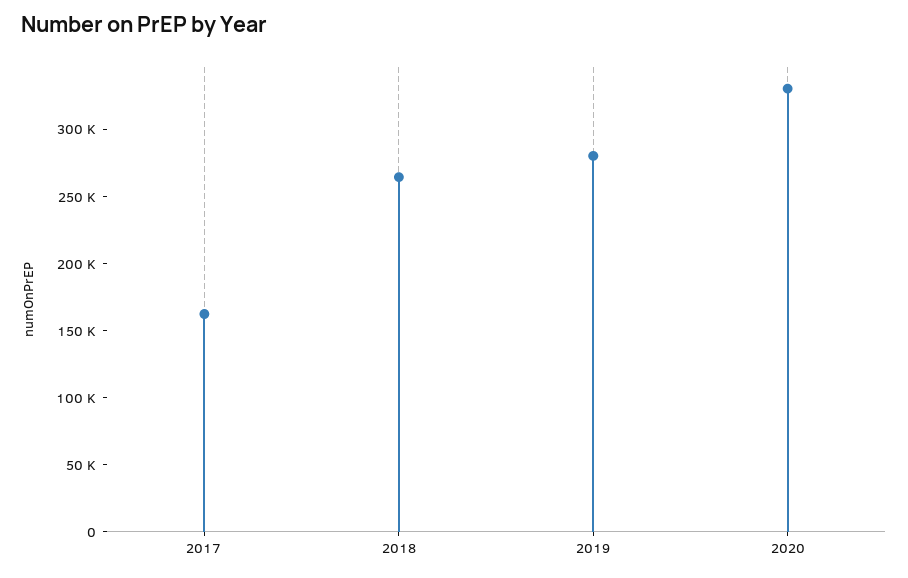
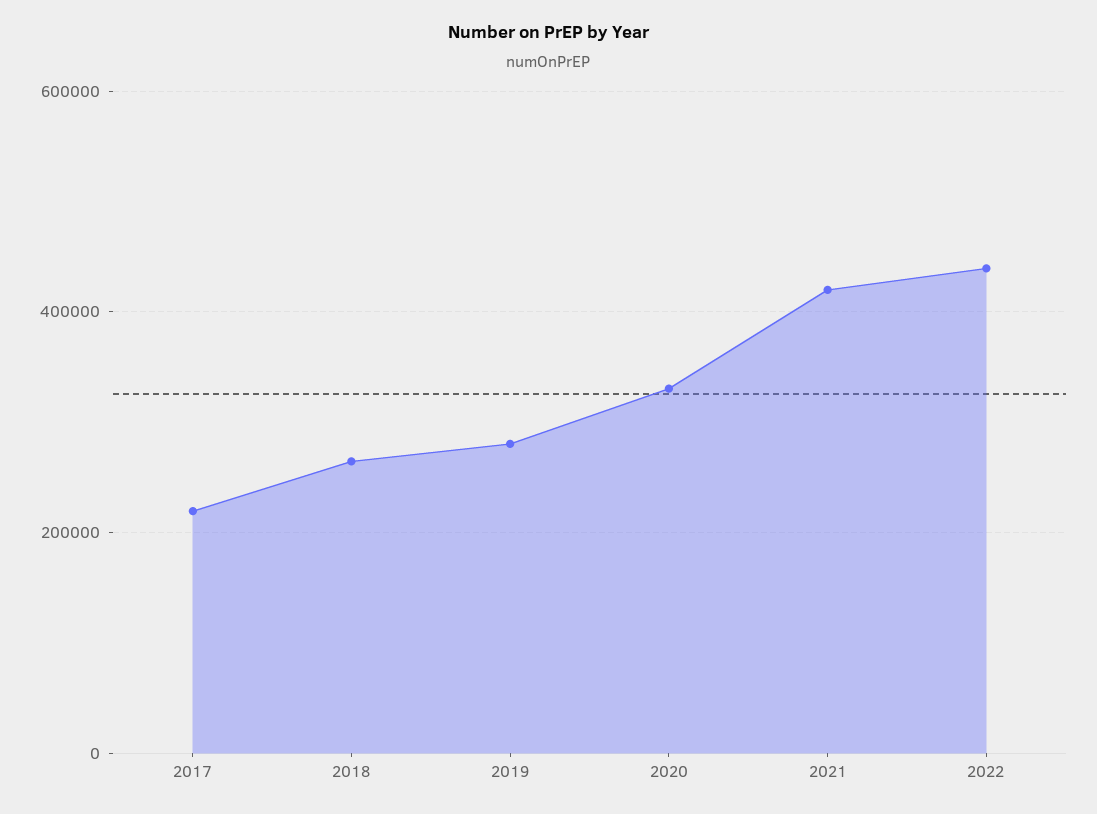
2017: 160000 -> 220000
2021: none -> 420000
2022: none -> 440000

